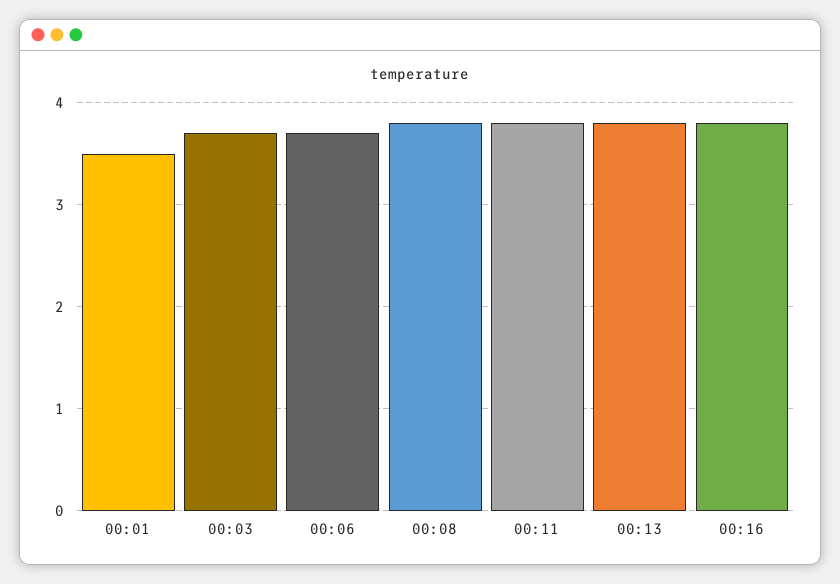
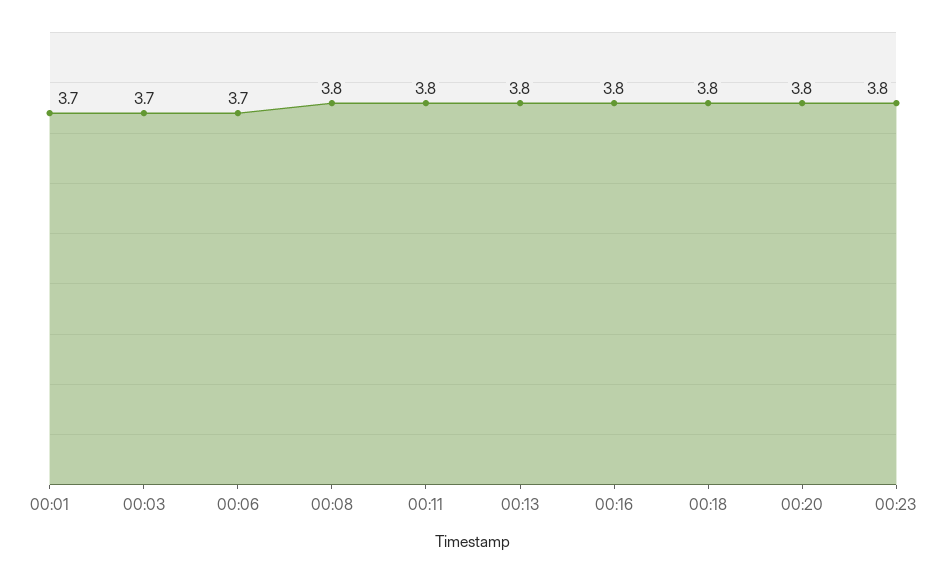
00:01: 3.5 -> 3.7
00:18: none -> 3.8
00:20: none -> 3.8
00:23: none -> 3.8

